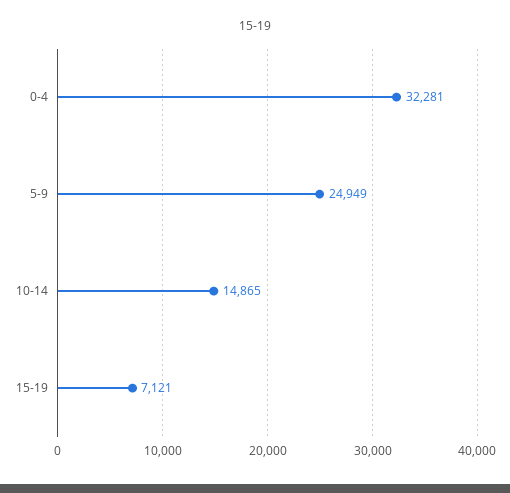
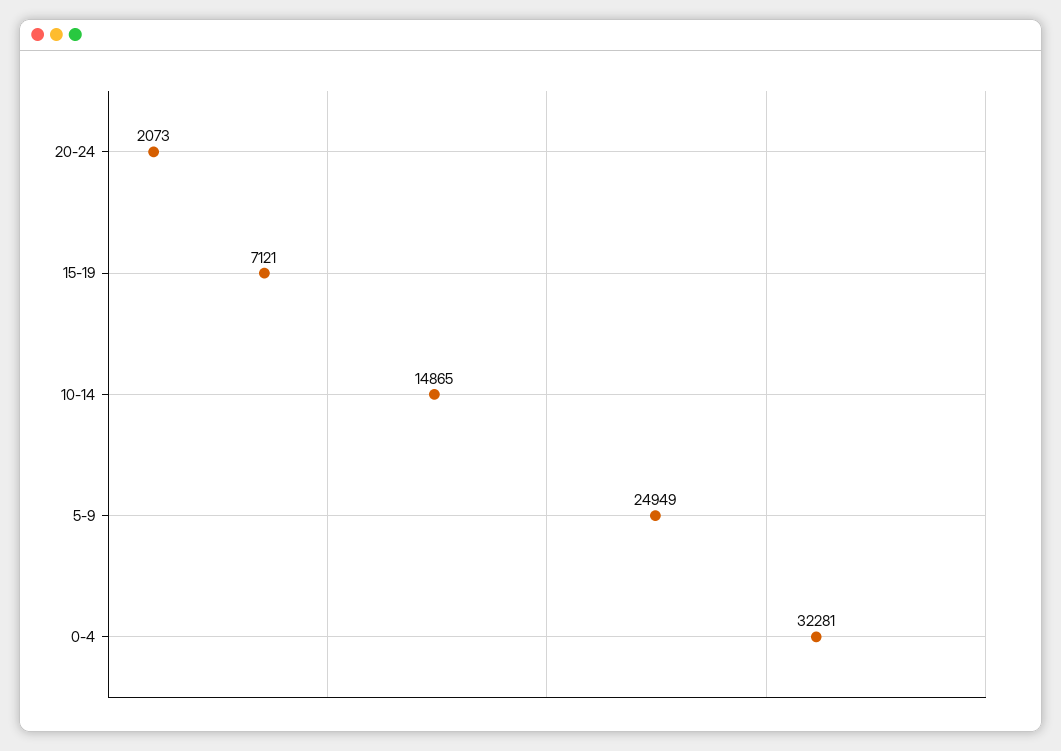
20-24: none -> 2073

